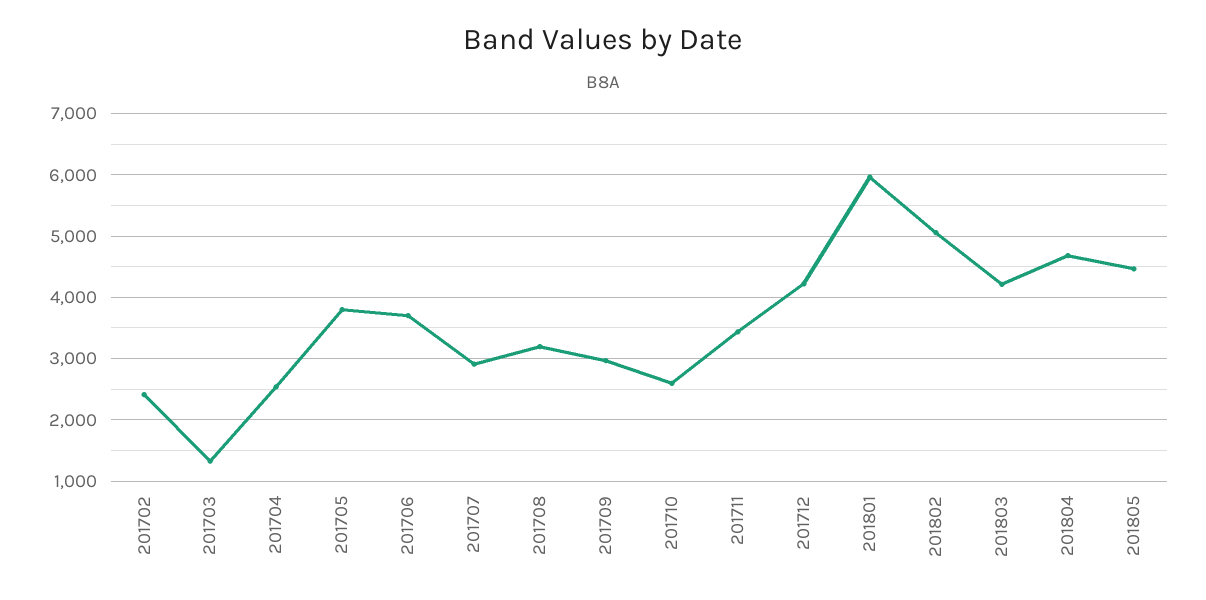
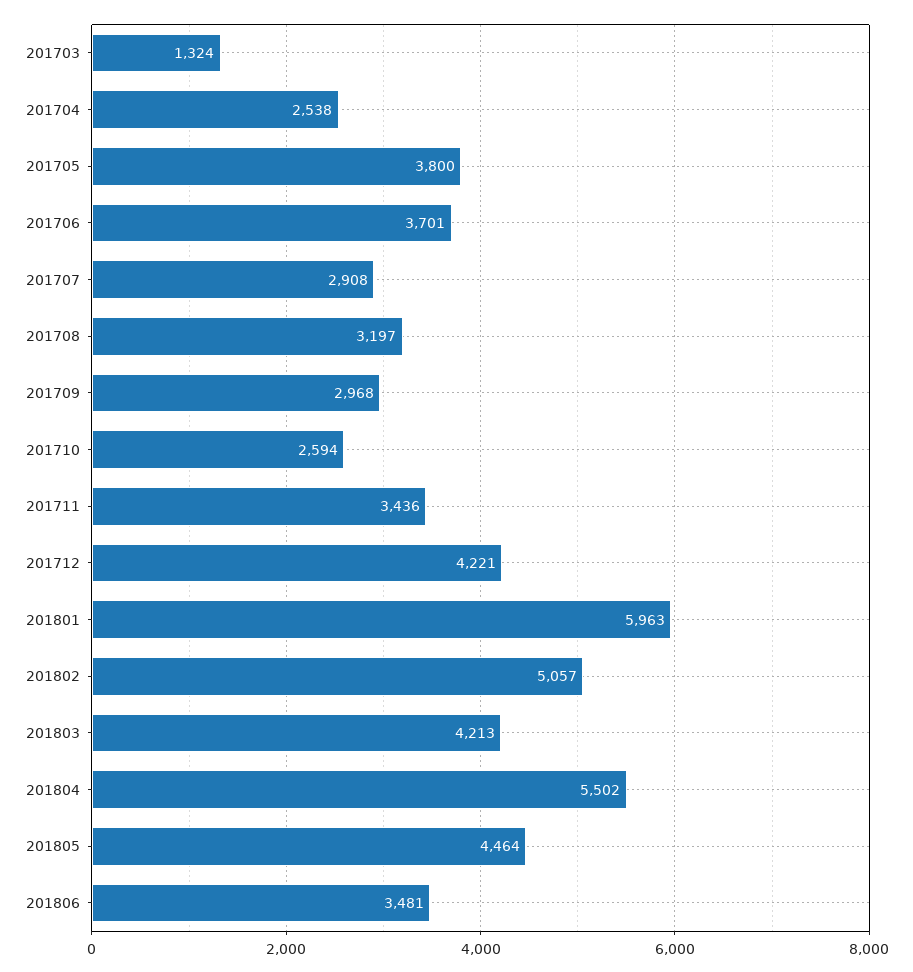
201702: 2400 -> none
201804: 4700 -> 5502
201806: none -> 3481

